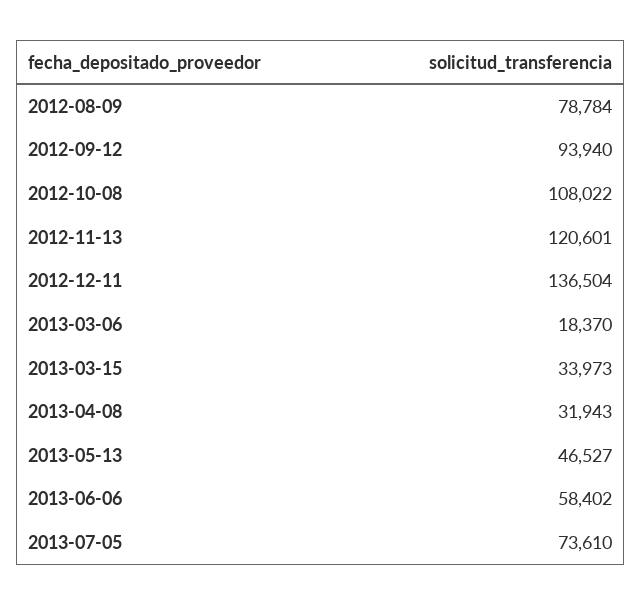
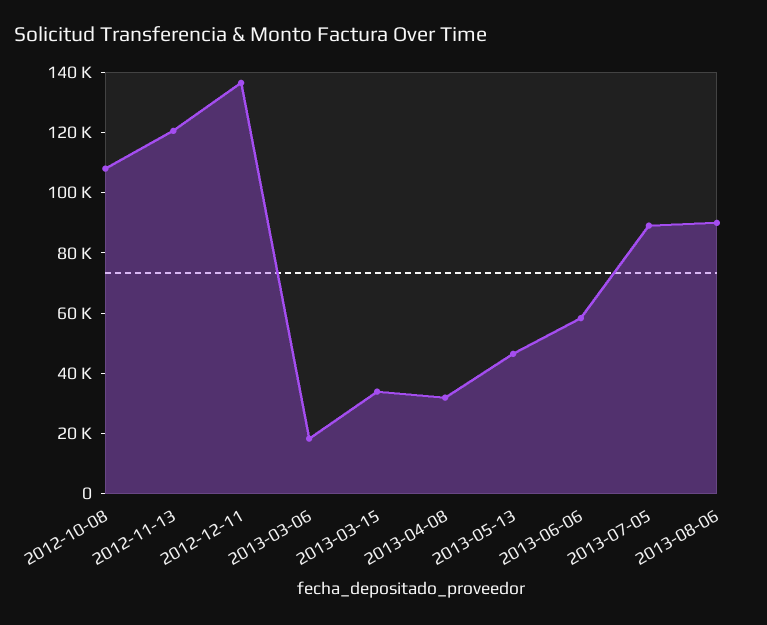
2012-08-09: 78784 -> none
2012-09-12: 93940 -> none
2013-07-05: 73610 -> 90000
2013-08-06: none -> 90000

